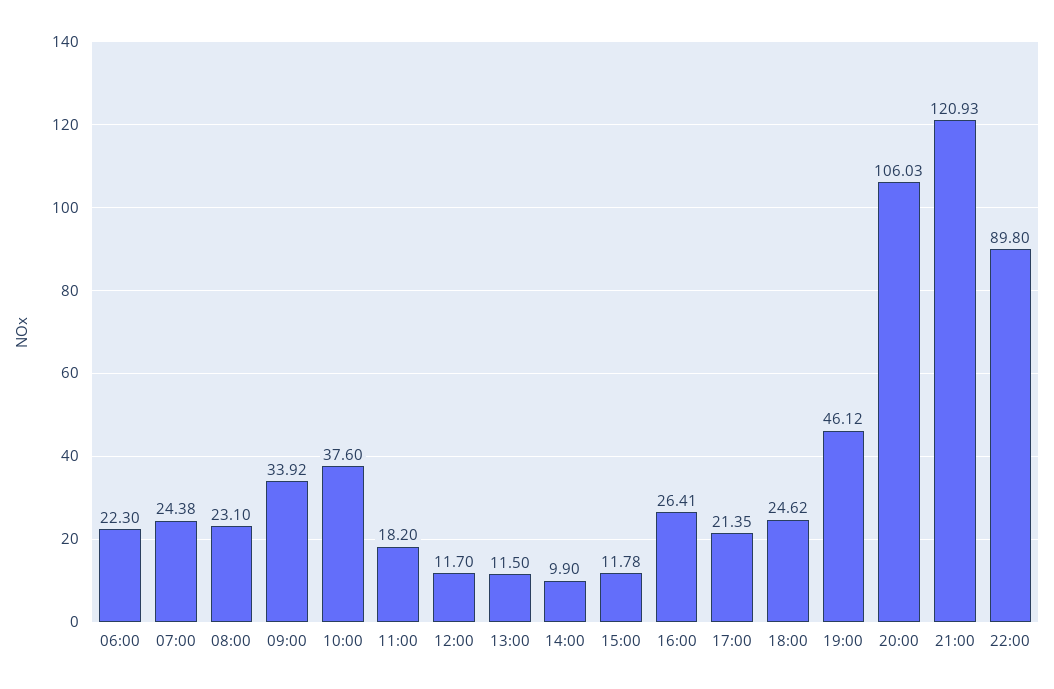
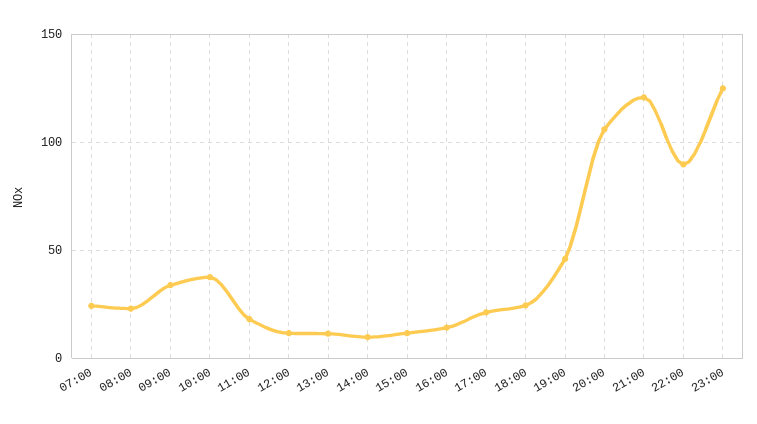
06:00: 22.3 -> none
16:00: 26.41 -> 15
23:00: none -> 125

